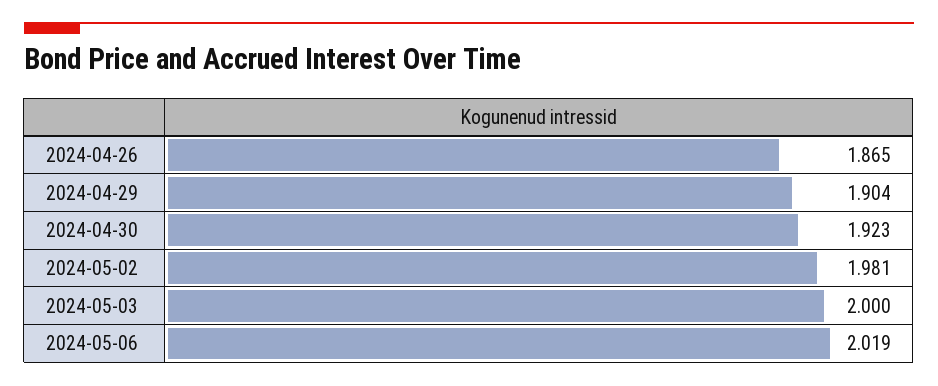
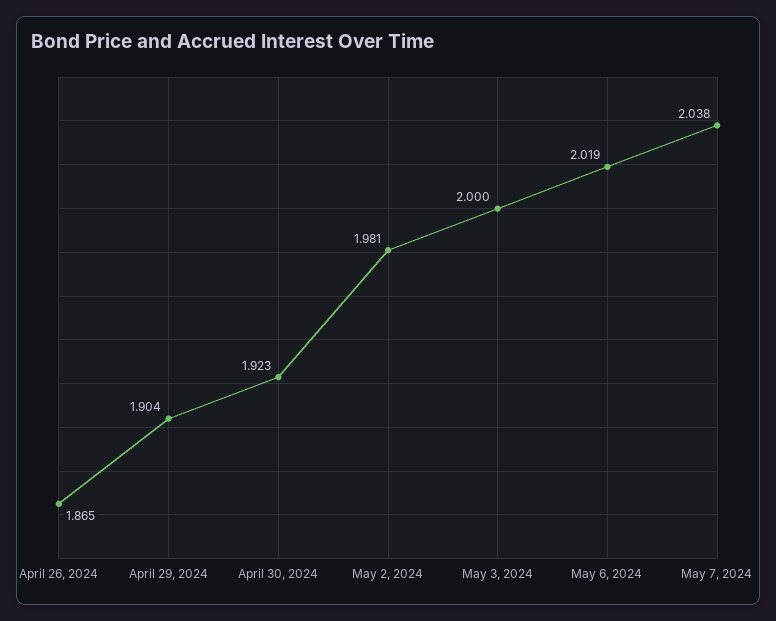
May 7, 2024: none -> 2.038

